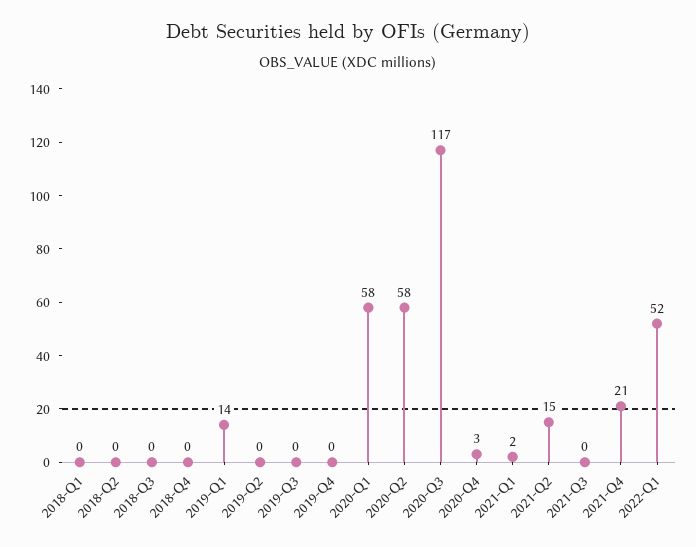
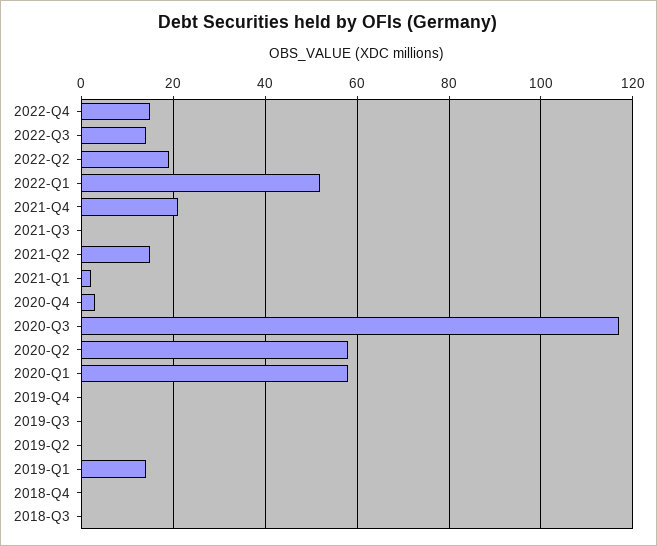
2018-Q1: 0 -> none
2018-Q2: 0 -> none
2022-Q4: none -> 15
2022-Q3: none -> 15
2022-Q2: none -> 20

